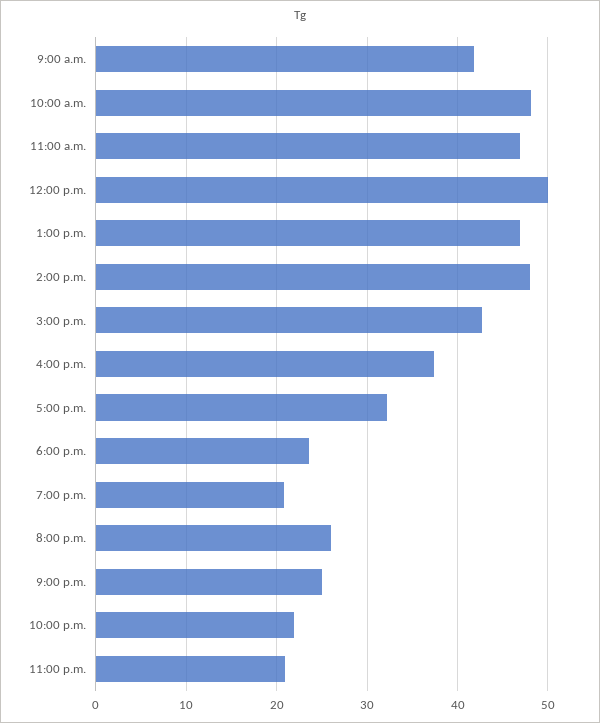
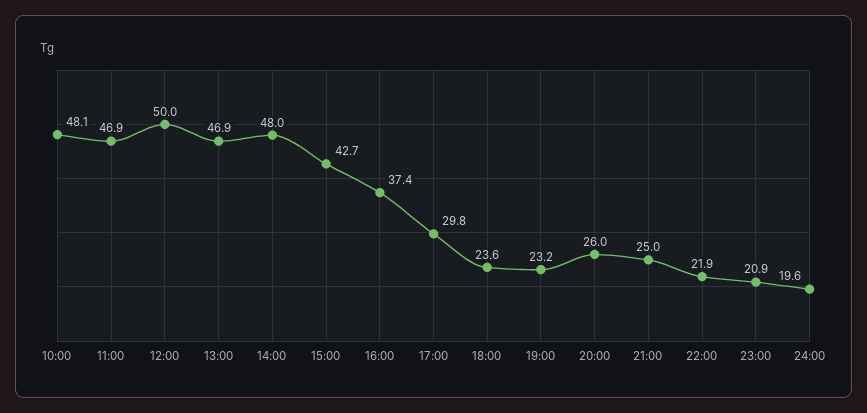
9:00 a.m.: 42 -> none
5:00 p.m.: 32 -> 29.8
7:00 p.m.: 21 -> 23.2
24:00: none -> 19.6

